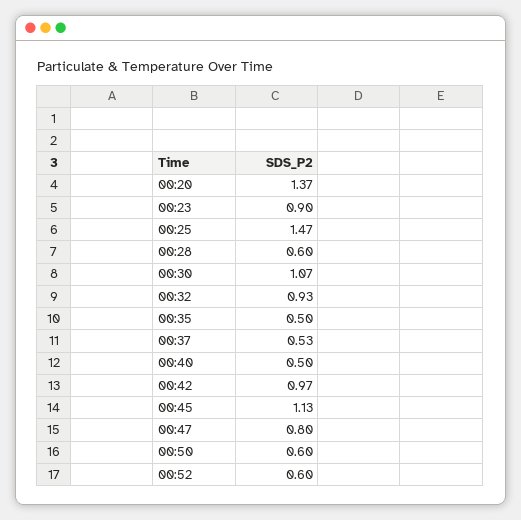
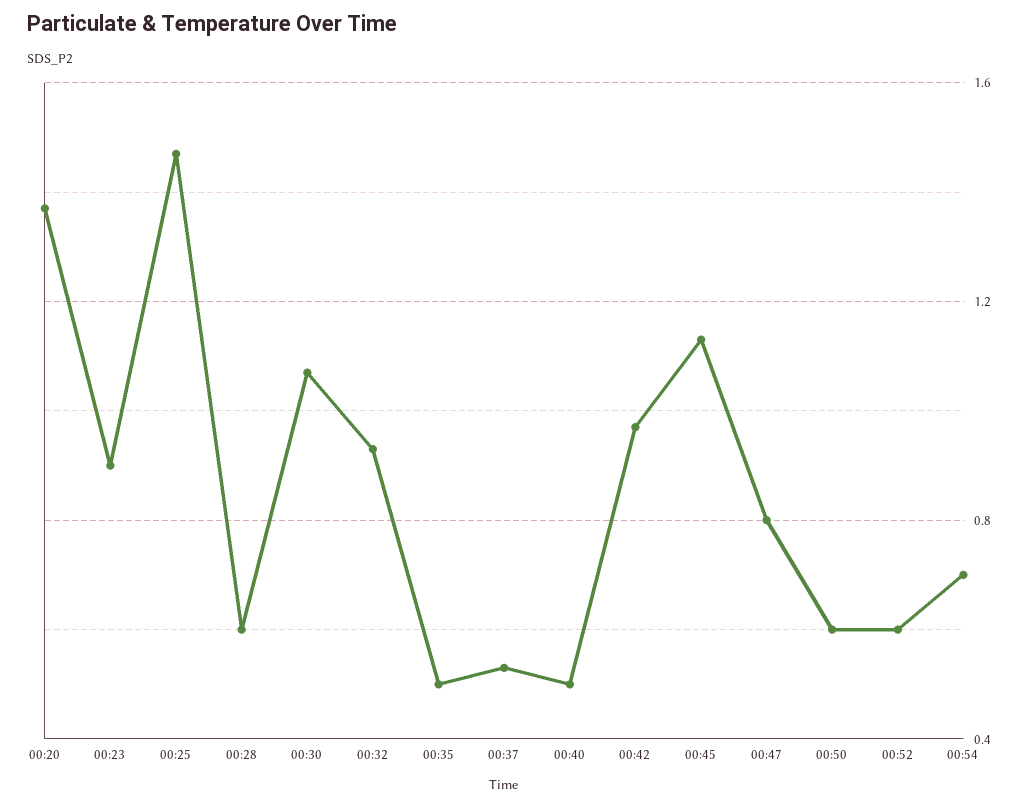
00:54: none -> 0.7

